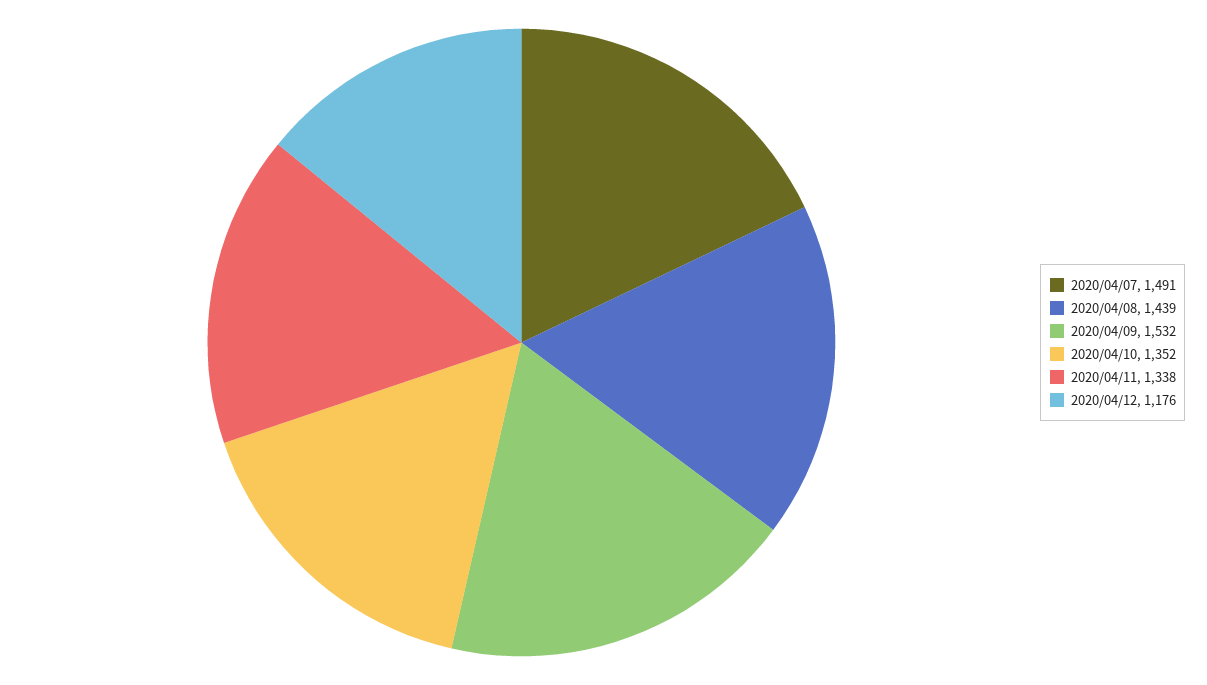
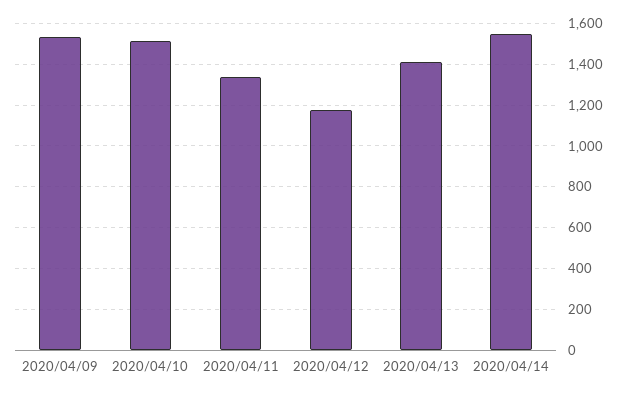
2020/04/07: 1491 -> none
2020/04/08: 1439 -> none
2020/04/10: 1352 -> 1500
2020/04/13: none -> 1400
2020/04/14: none -> 1550

